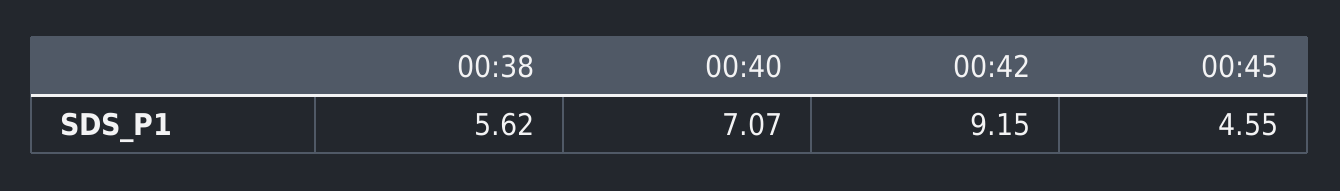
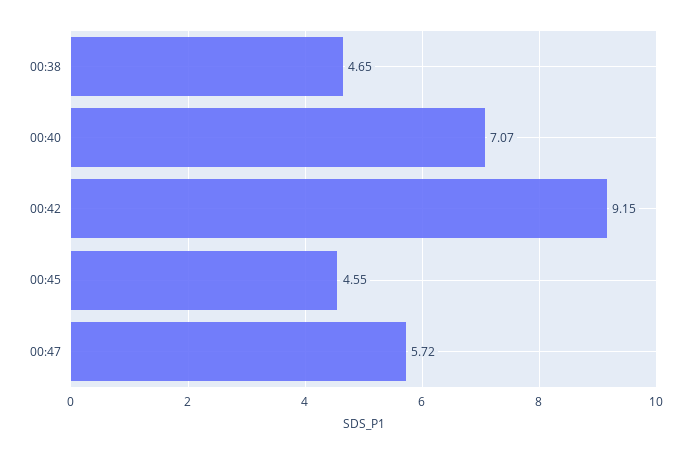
00:38: 5.62 -> 4.65
00:47: none -> 5.72

